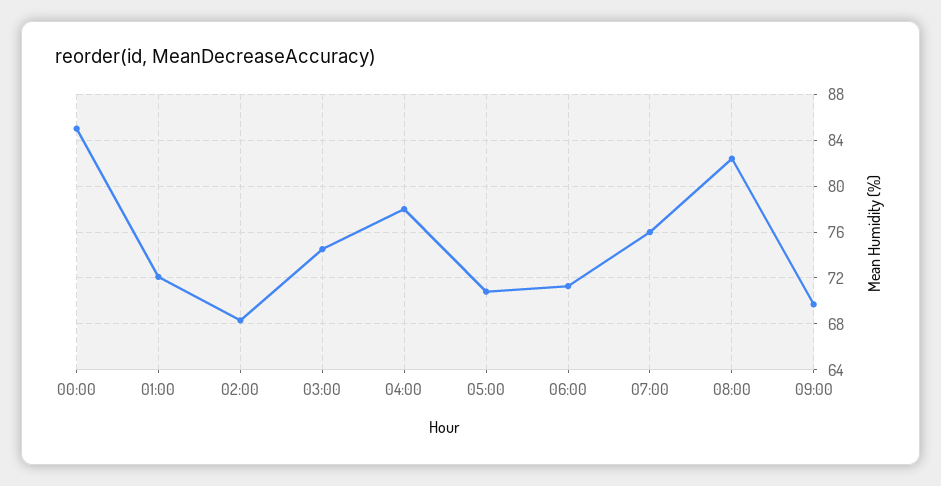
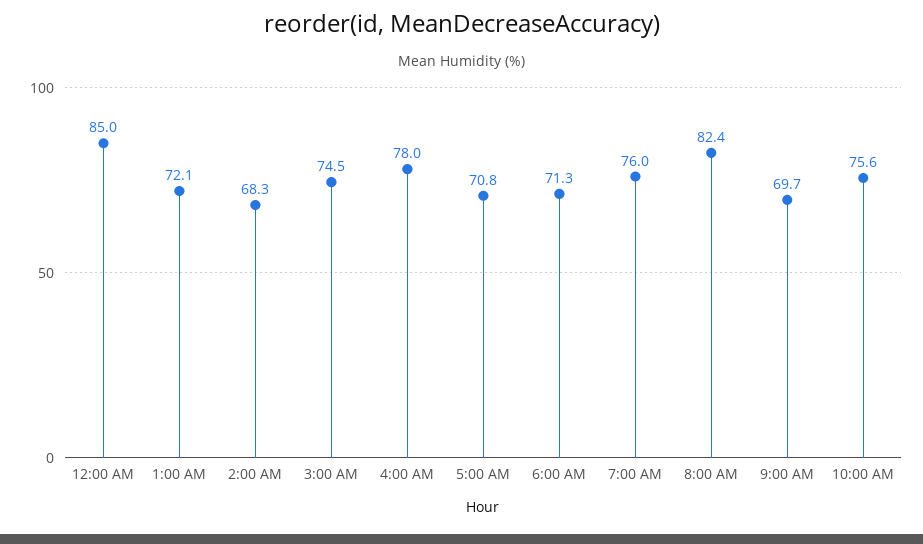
10:00 AM: none -> 75.6

